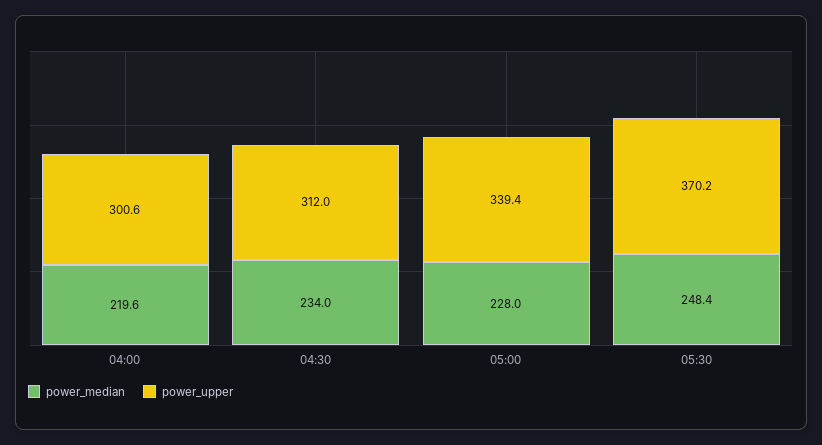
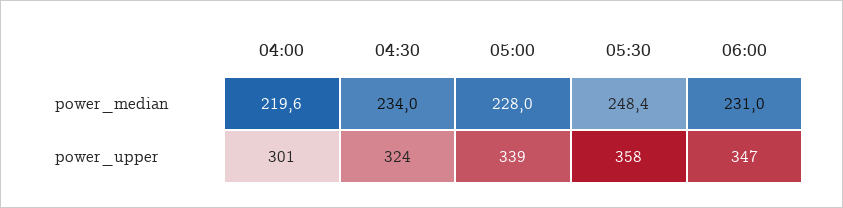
power_upper, 04:30: 312 -> 324
power_upper, 05:30: 370.2 -> 358
power_median, 06:00: none -> 231
power_upper, 06:00: none -> 347

